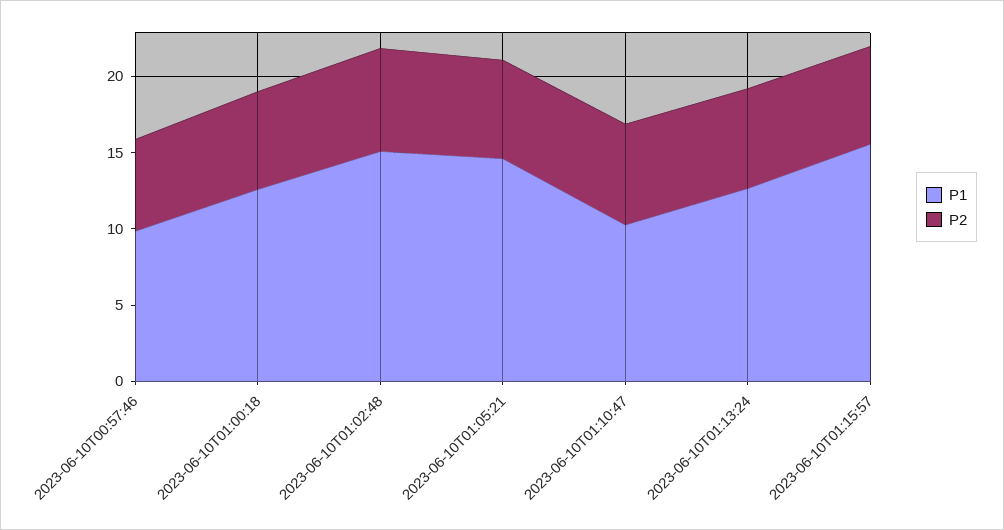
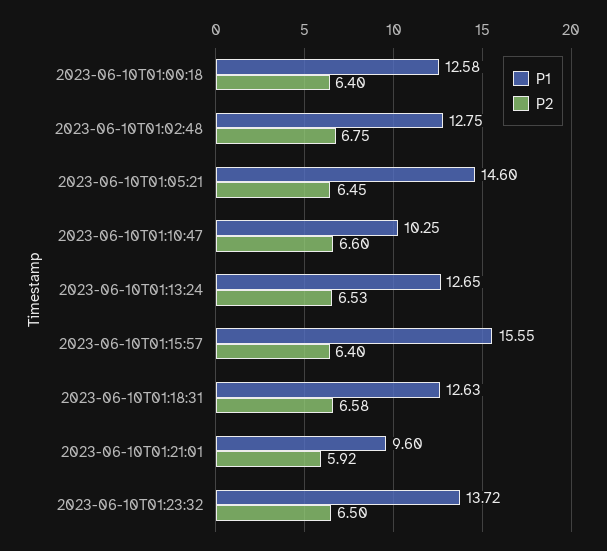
P1, 2023-06-10T00:57:46: 10 -> none
P2, 2023-06-10T00:57:46: 6 -> none
P1, 2023-06-10T01:02:48: 15 -> 12.75
P1, 2023-06-10T01:18:31: none -> 12.63
P2, 2023-06-10T01:18:31: none -> 6.58
P1, 2023-06-10T01:21:01: none -> 9.6
P2, 2023-06-10T01:21:01: none -> 5.92
P1, 2023-06-10T01:23:32: none -> 13.72
P2, 2023-06-10T01:23:32: none -> 6.5

